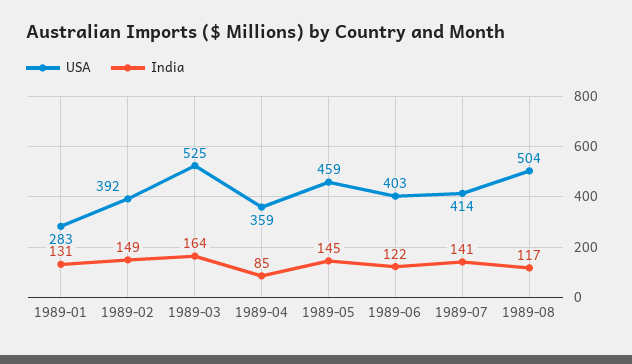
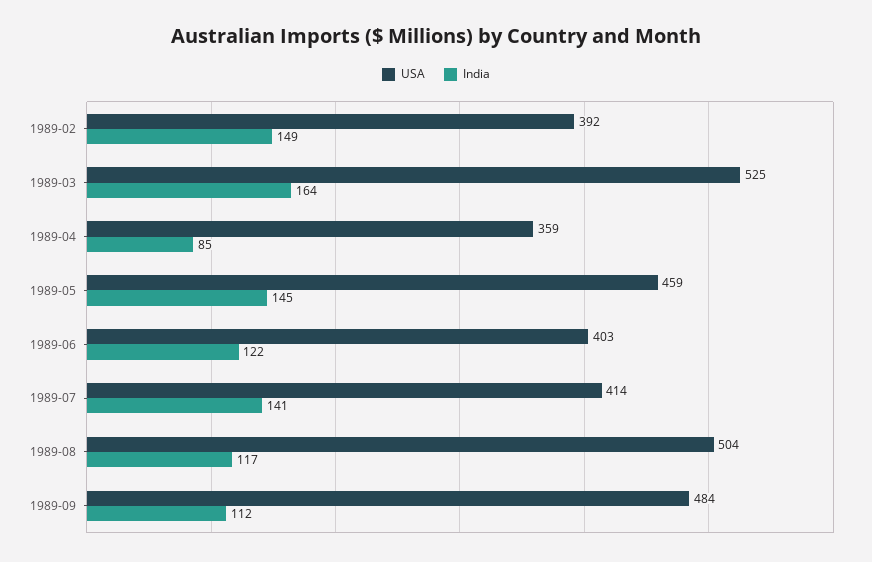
USA, 1989-01: 283 -> none
India, 1989-01: 131 -> none
USA, 1989-09: none -> 484
India, 1989-09: none -> 112

